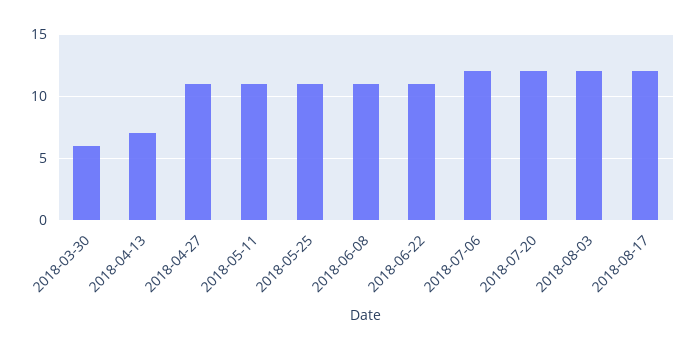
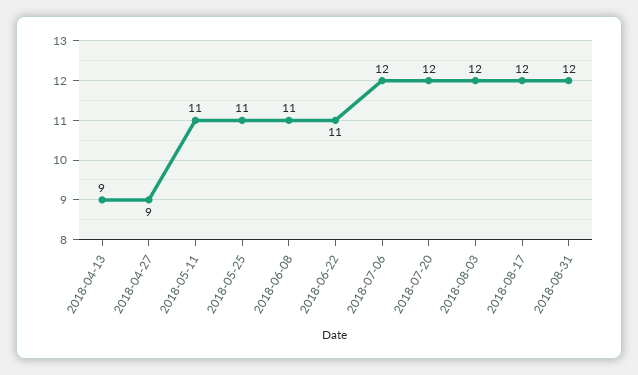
2018-03-30: 6 -> none
2018-04-13: 7 -> 9
2018-04-27: 11 -> 9
2018-08-31: none -> 12

